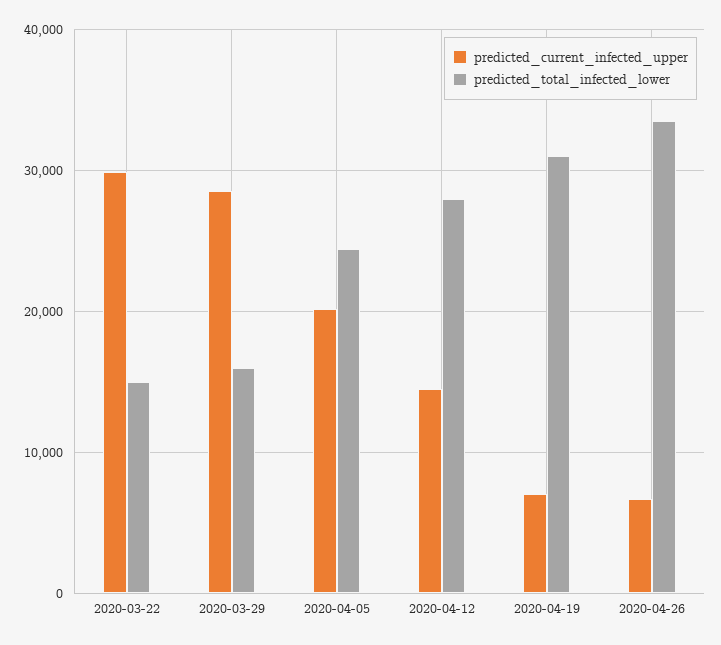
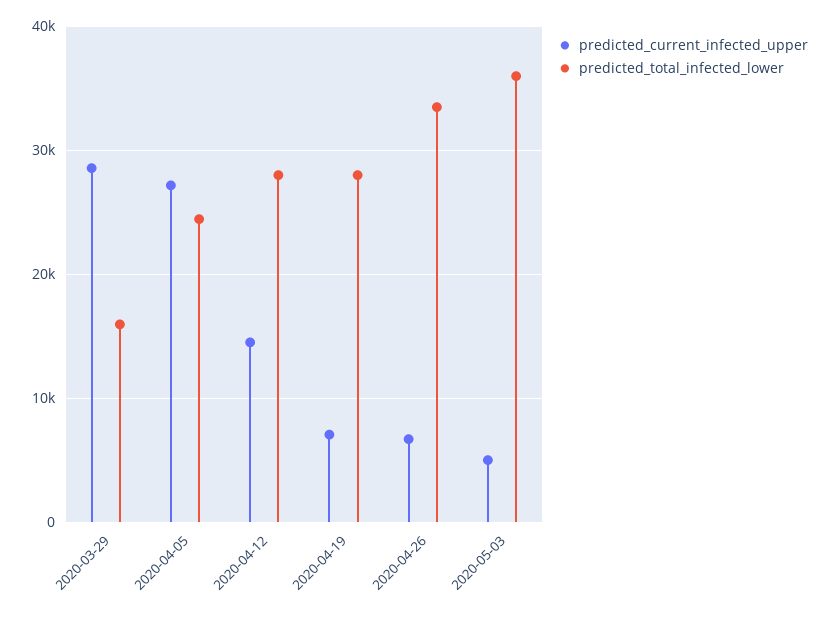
predicted_current_infected_upper, 2020-03-22: 30000 -> none
predicted_total_infected_lower, 2020-03-22: 15000 -> none
predicted_current_infected_upper, 2020-04-05: 20000 -> 27000
predicted_total_infected_lower, 2020-04-19: 31000 -> 28000
predicted_current_infected_upper, 2020-05-03: none -> 5000
predicted_total_infected_lower, 2020-05-03: none -> 36000

